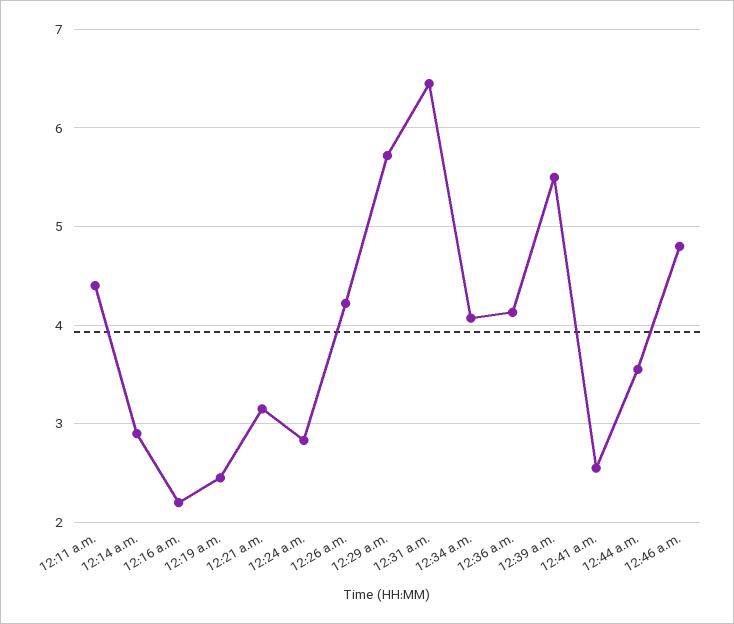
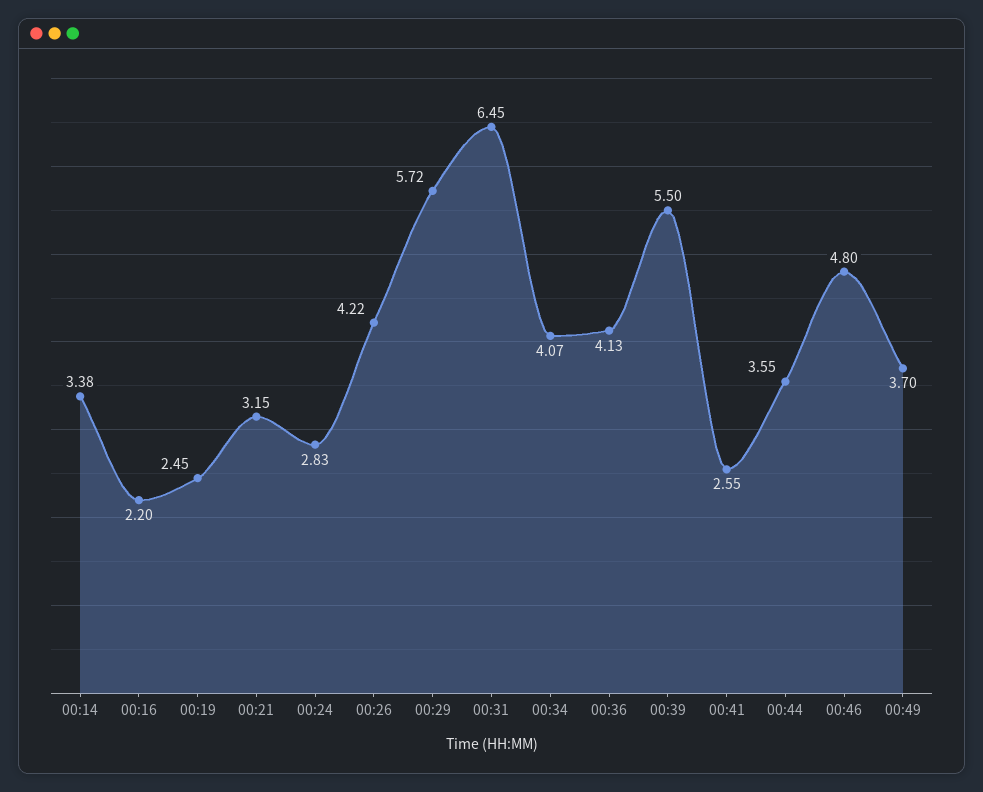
12:11 a.m.: 4.4 -> none
12:14 a.m.: 2.9 -> 3.38
00:49: none -> 3.7

